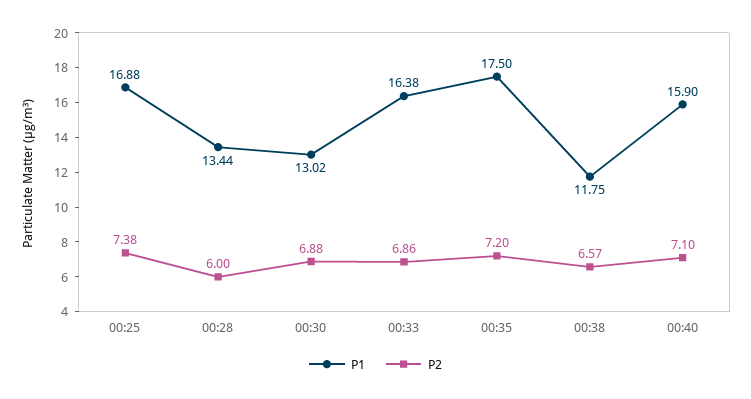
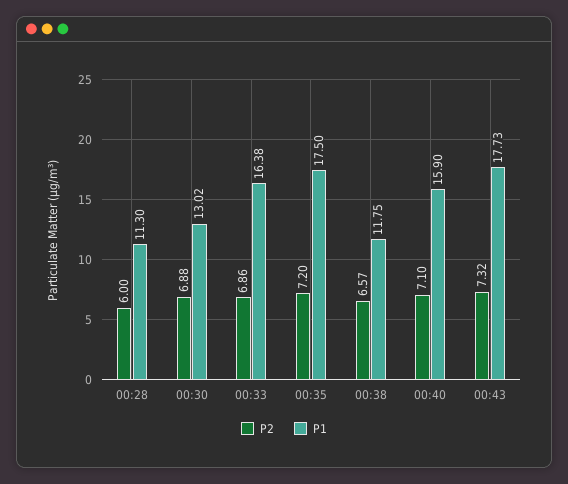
P1, 00:25: 16.88 -> none
P2, 00:25: 7.38 -> none
P1, 00:28: 13.44 -> 11.3
P2, 00:43: none -> 7.32
P1, 00:43: none -> 17.73

